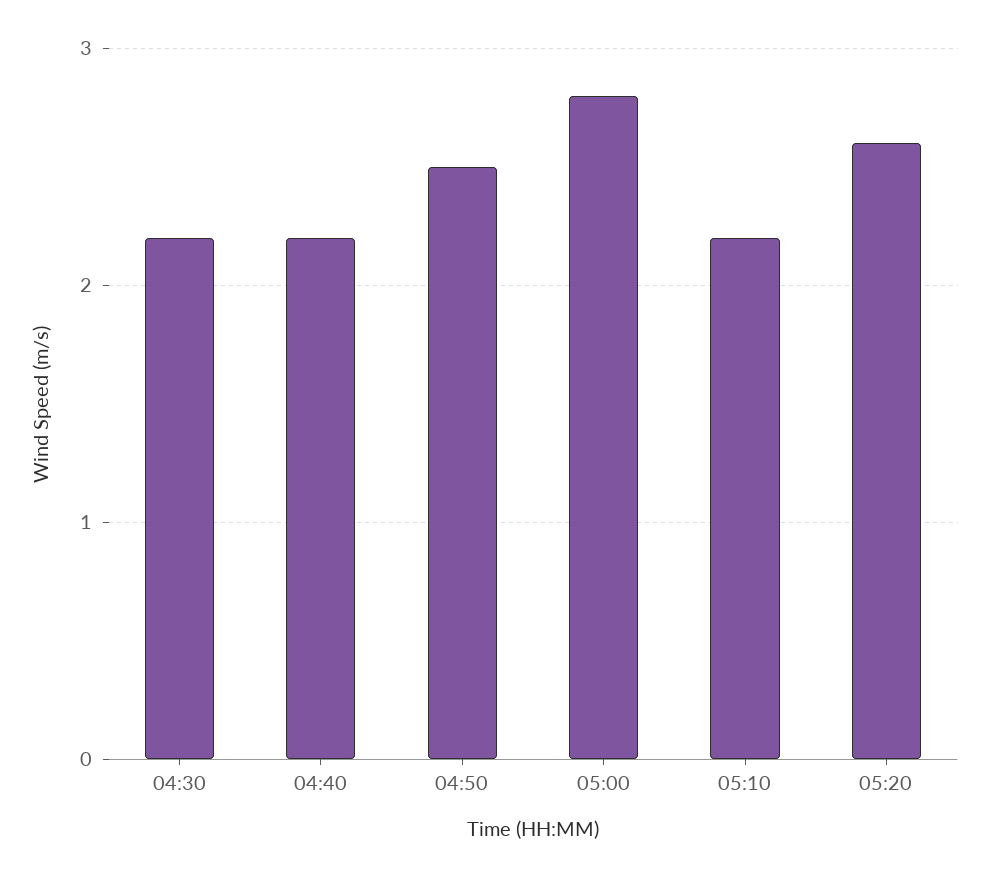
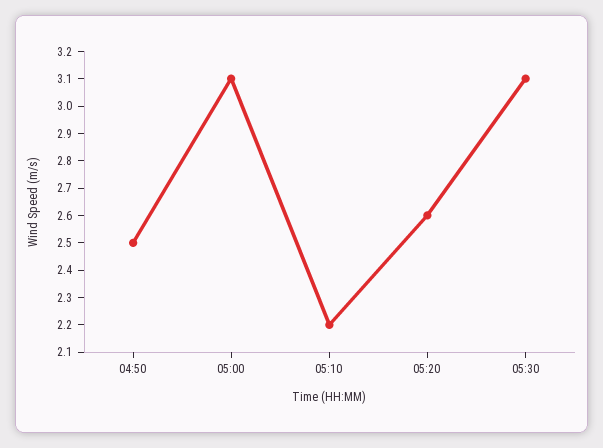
04:30: 2.2 -> none
04:40: 2.2 -> none
05:00: 2.8 -> 3.1
05:30: none -> 3.1

